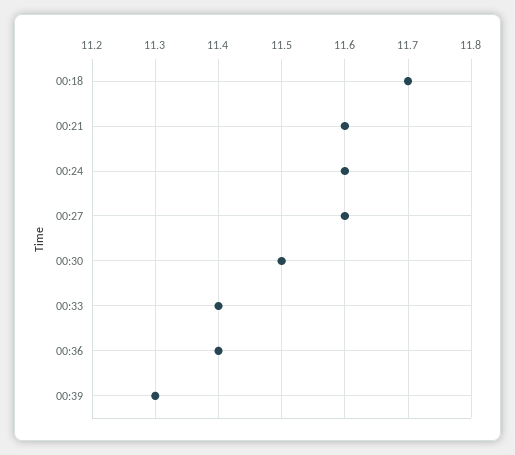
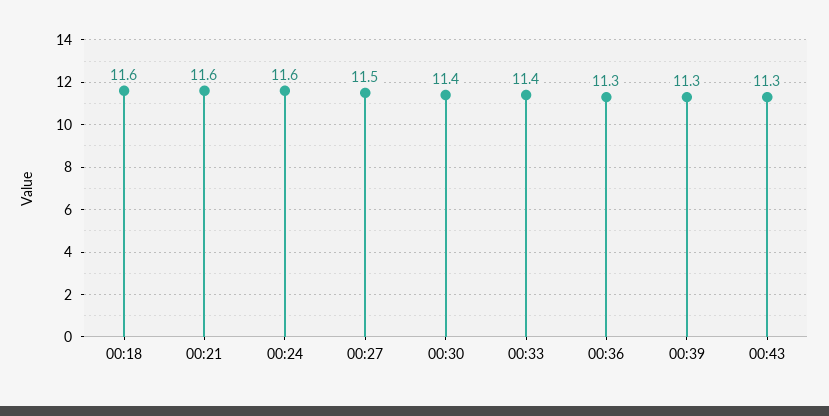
00:18: 11.7 -> 11.6
00:27: 11.6 -> 11.5
00:30: 11.5 -> 11.4
00:36: 11.4 -> 11.3
00:43: none -> 11.3

